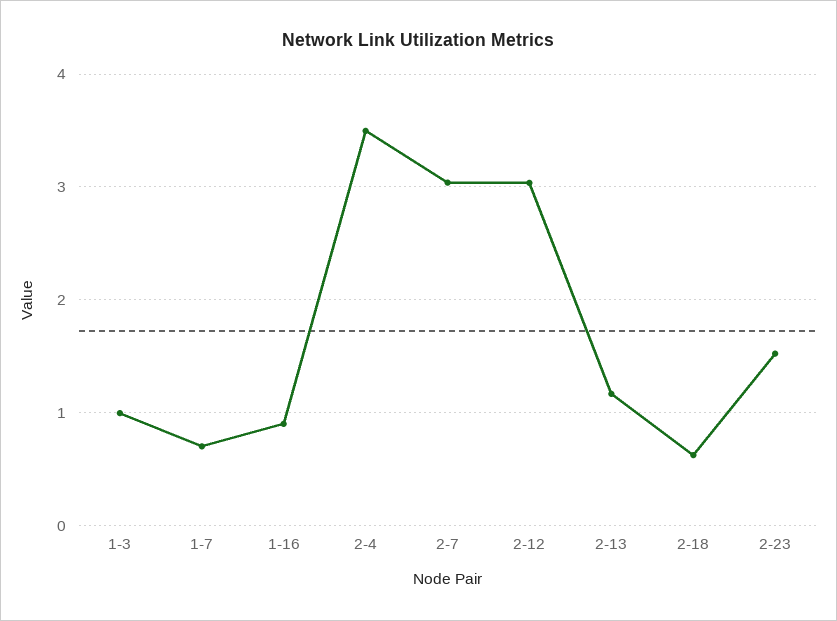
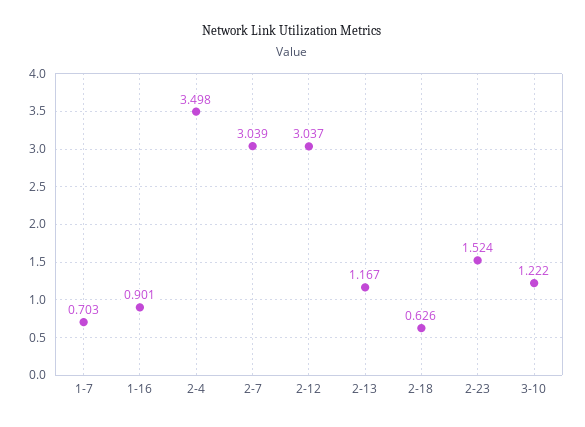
1-3: 1 -> none
3-10: none -> 1.222

